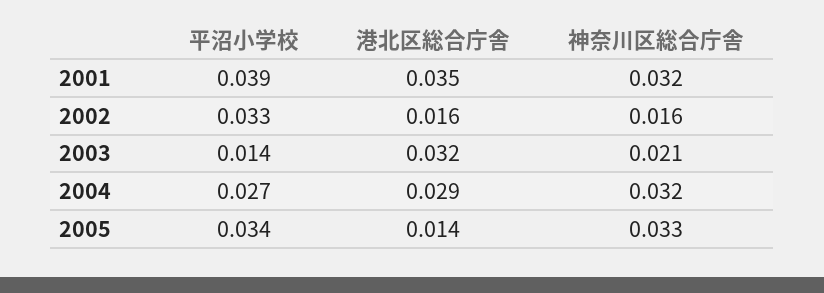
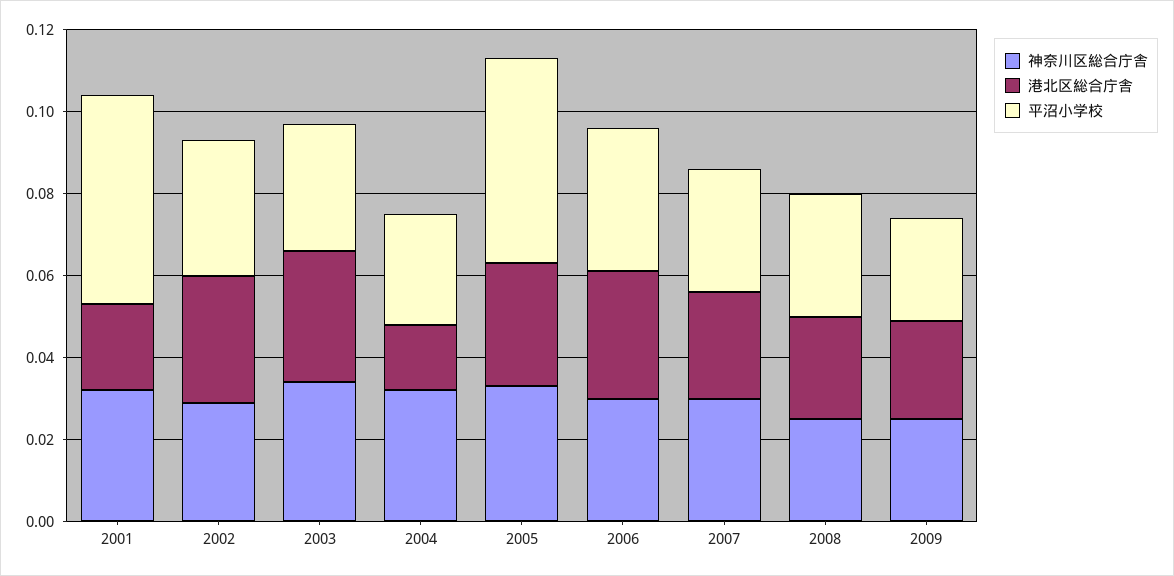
平沼小学校, 2001: 0.039 -> 0.05
港北区総合庁舎, 2001: 0.035 -> 0.02
港北区総合庁舎, 2002: 0.016 -> 0.03
神奈川区総合庁舎, 2002: 0.016 -> 0.03
平沼小学校, 2003: 0.014 -> 0.03
神奈川区総合庁舎, 2003: 0.021 -> 0.035
港北区総合庁舎, 2004: 0.029 -> 0.015
平沼小学校, 2005: 0.034 -> 0.05
港北区総合庁舎, 2005: 0.014 -> 0.03
神奈川区総合庁舎, 2006: none -> 0.03
港北区総合庁舎, 2006: none -> 0.03
平沼小学校, 2006: none -> 0.035
神奈川区総合庁舎, 2007: none -> 0.03
港北区総合庁舎, 2007: none -> 0.025
平沼小学校, 2007: none -> 0.03
神奈川区総合庁舎, 2008: none -> 0.025
港北区総合庁舎, 2008: none -> 0.025
平沼小学校, 2008: none -> 0.03
神奈川区総合庁舎, 2009: none -> 0.025
港北区総合庁舎, 2009: none -> 0.025
平沼小学校, 2009: none -> 0.025

